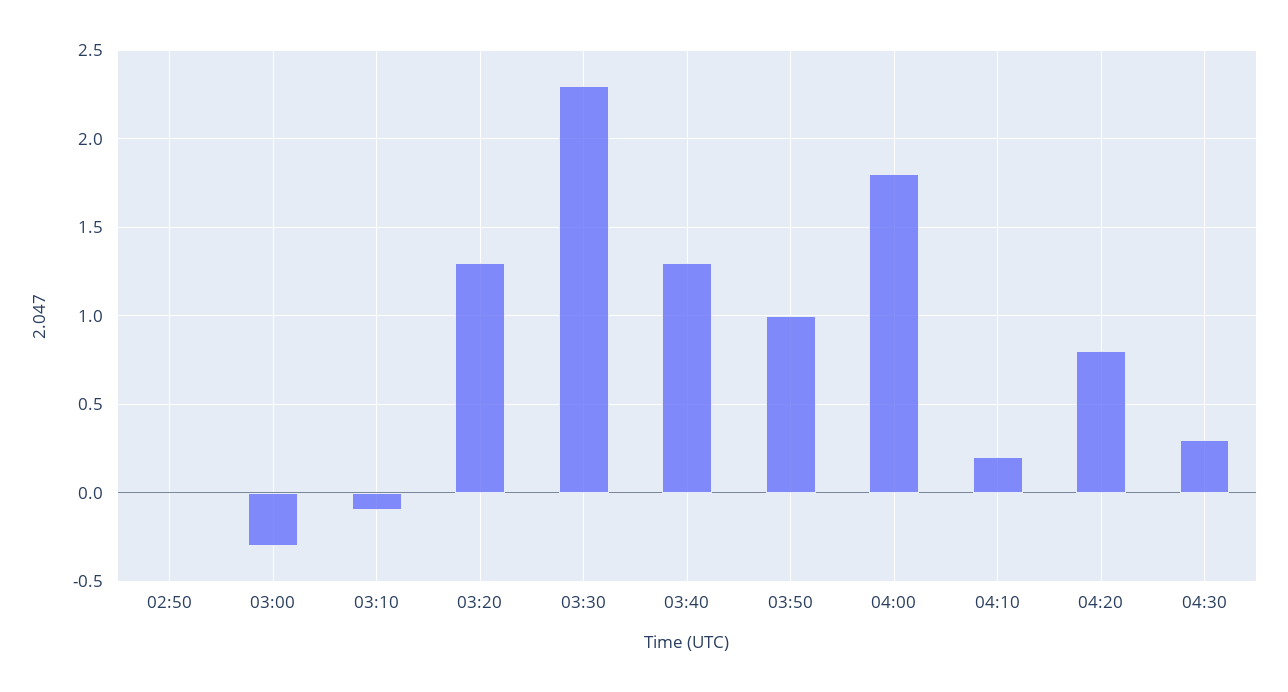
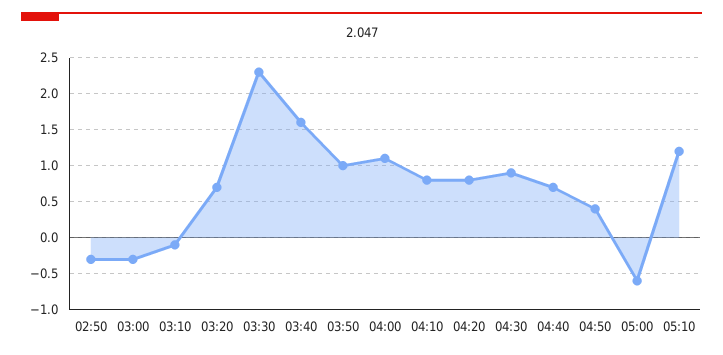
02:50: 0 -> -0.3
03:20: 1.3 -> 0.7
03:40: 1.3 -> 1.6
04:00: 1.8 -> 1.1
04:10: 0.2 -> 0.8
04:30: 0.3 -> 0.9
04:40: none -> 0.7
04:50: none -> 0.4
05:00: none -> -0.6
05:10: none -> 1.2

